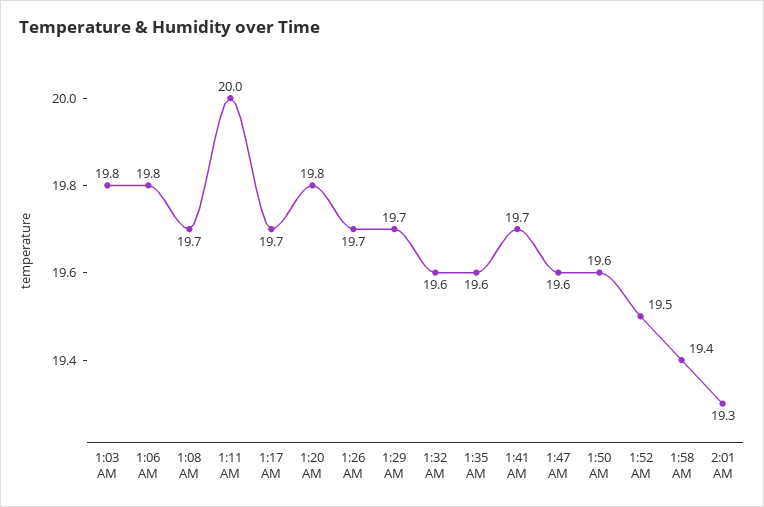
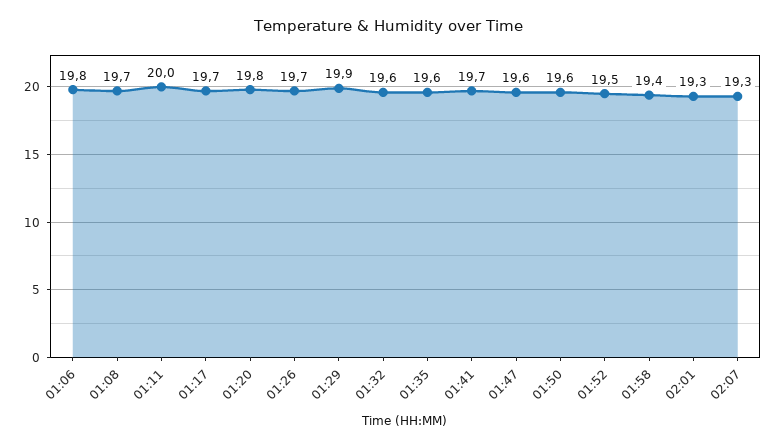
1:03 AM: 19.8 -> none
1:29 AM: 19.7 -> 19.9
02:07: none -> 19.3

